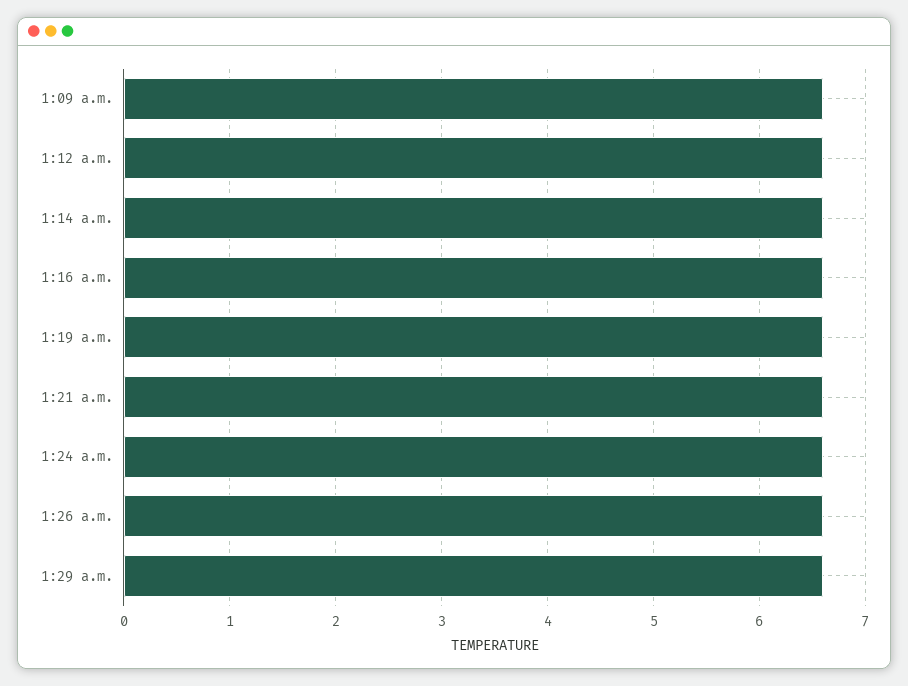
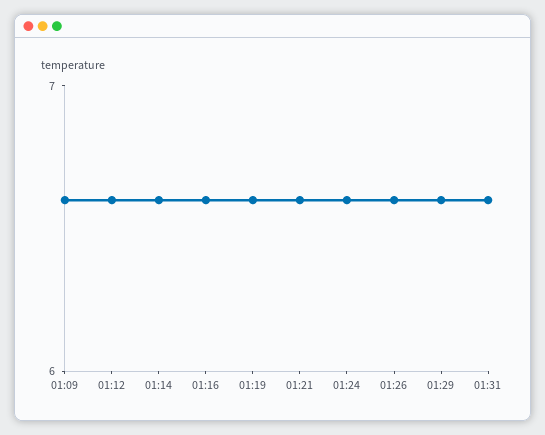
01:31: none -> 6.6

